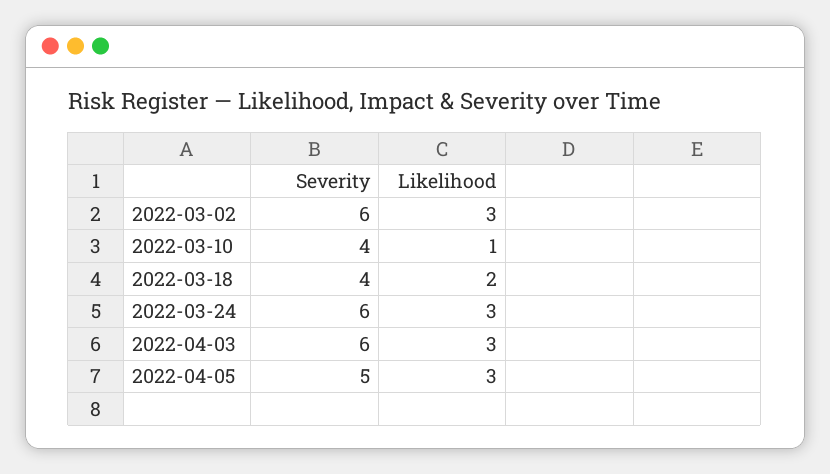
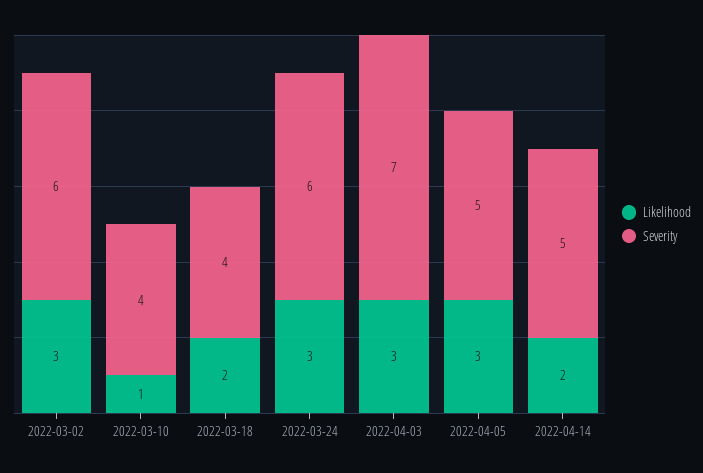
Severity, 2022-04-03: 6 -> 7
Likelihood, 2022-04-14: none -> 2
Severity, 2022-04-14: none -> 5

